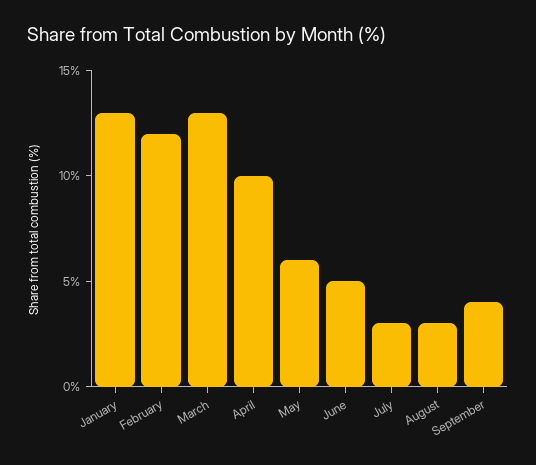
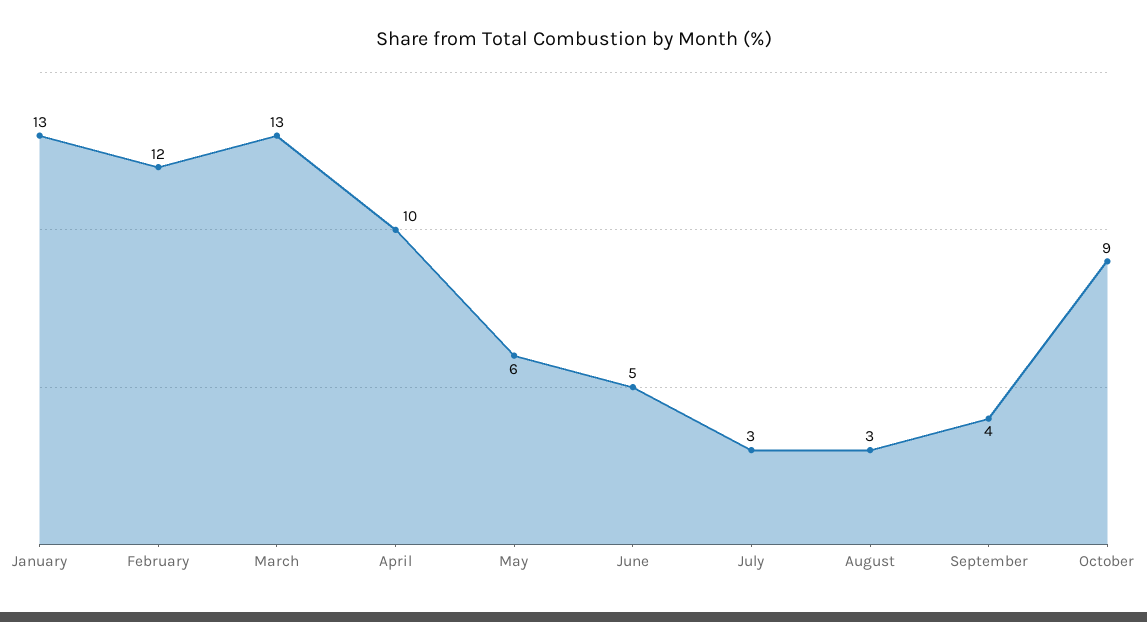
October: none -> 9

